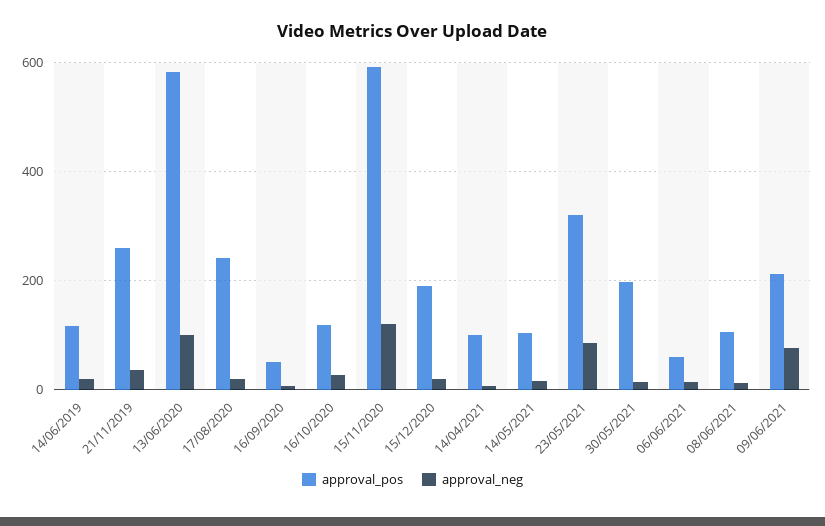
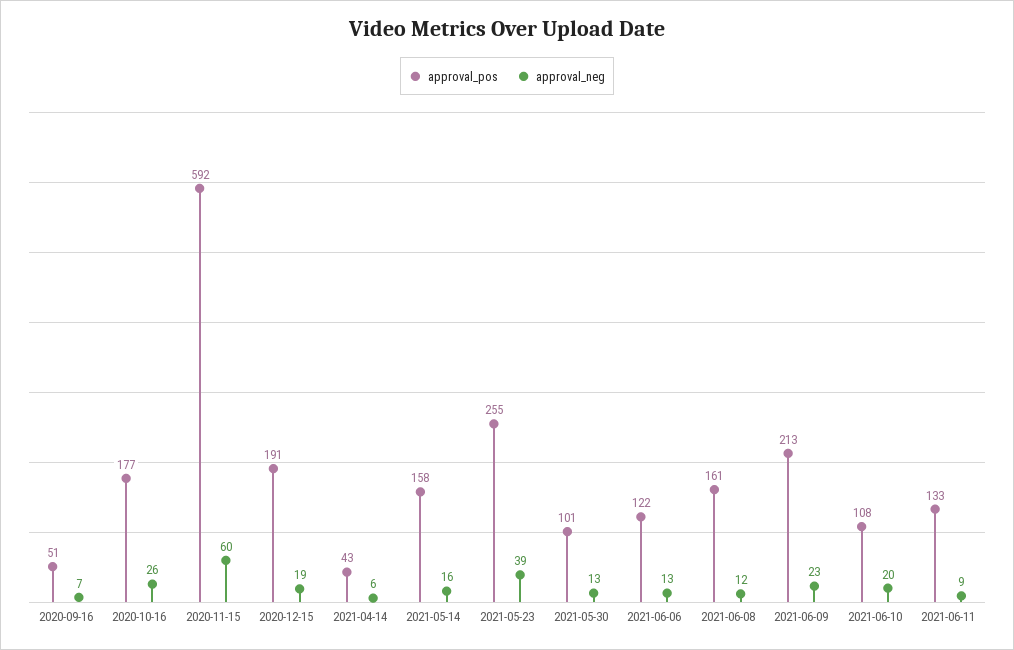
approval_pos, 14/06/2019: 120 -> none
approval_neg, 14/06/2019: 20 -> none
approval_pos, 21/11/2019: 260 -> none
approval_neg, 21/11/2019: 40 -> none
approval_pos, 13/06/2020: 580 -> none
approval_neg, 13/06/2020: 100 -> none
approval_pos, 17/08/2020: 240 -> none
approval_neg, 17/08/2020: 20 -> none
approval_pos, 16/10/2020: 120 -> 177
approval_neg, 15/11/2020: 120 -> 60
approval_pos, 14/04/2021: 100 -> 43
approval_pos, 14/05/2021: 100 -> 158
approval_pos, 23/05/2021: 320 -> 255
approval_neg, 23/05/2021: 80 -> 39
approval_pos, 30/05/2021: 200 -> 101
approval_pos, 06/06/2021: 60 -> 122
approval_pos, 08/06/2021: 100 -> 161
approval_neg, 09/06/2021: 80 -> 23
approval_pos, 2021-06-10: none -> 108
approval_neg, 2021-06-10: none -> 20
approval_pos, 2021-06-11: none -> 133
approval_neg, 2021-06-11: none -> 9

